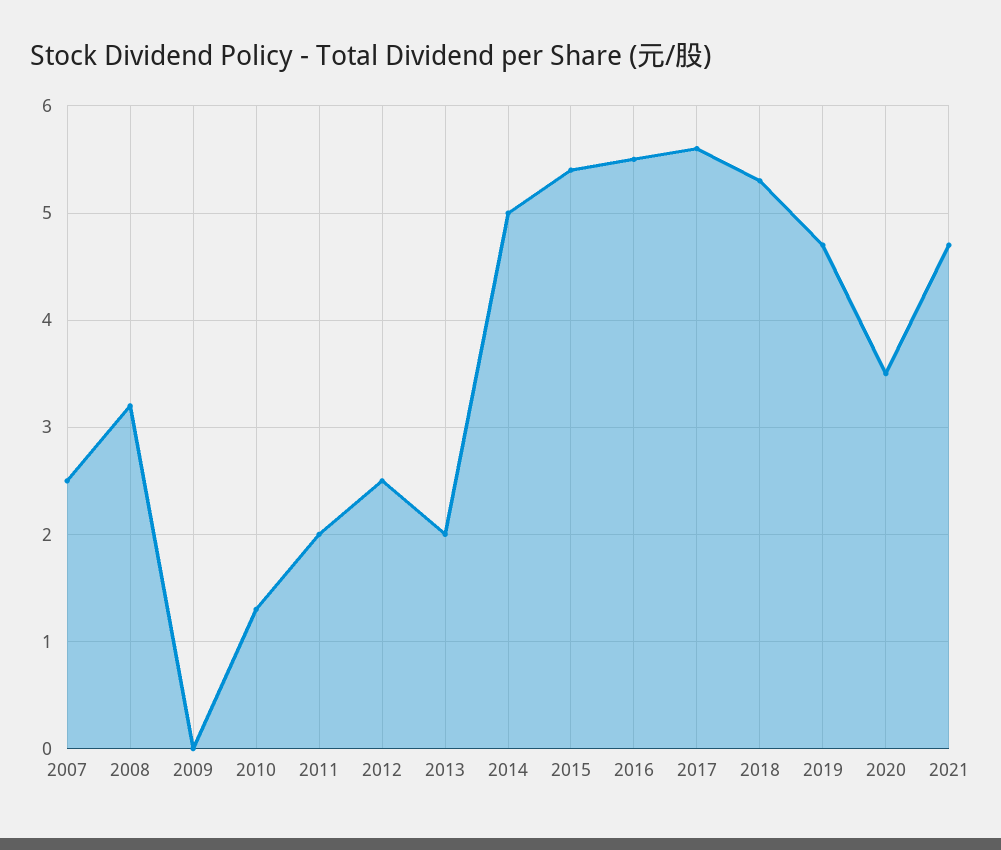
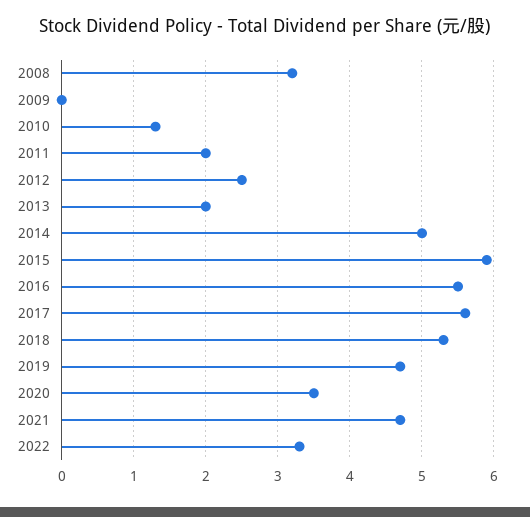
2007: 2.5 -> none
2015: 5.4 -> 5.9
2022: none -> 3.3

